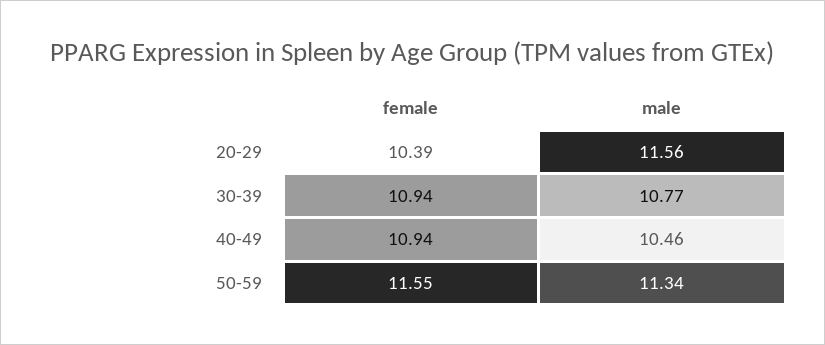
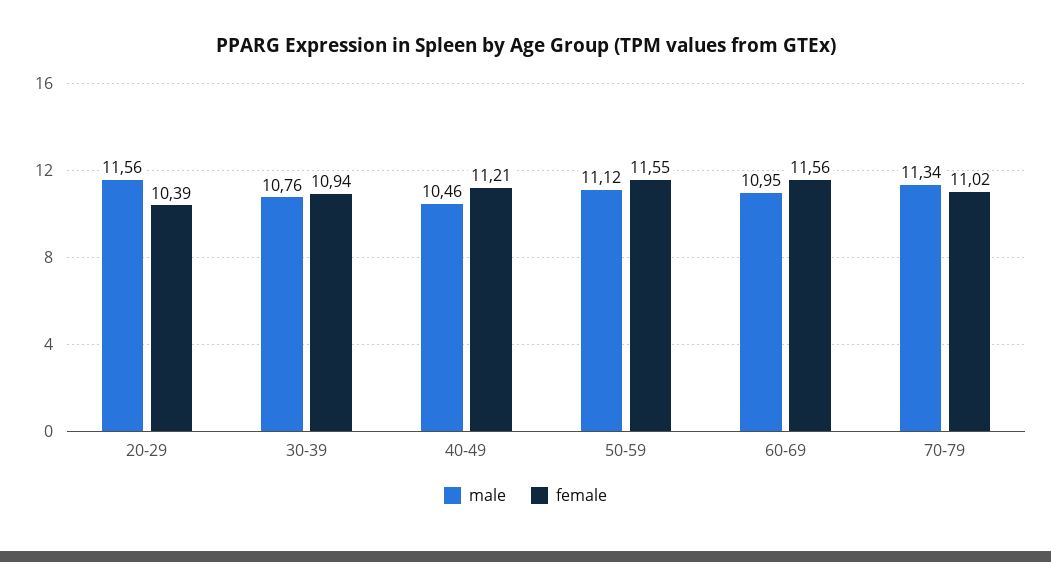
male, 30-39: 10.77 -> 10.76
female, 40-49: 10.94 -> 11.21
male, 50-59: 11.34 -> 11.12
male, 60-69: none -> 10.95
female, 60-69: none -> 11.56
male, 70-79: none -> 11.34
female, 70-79: none -> 11.02

